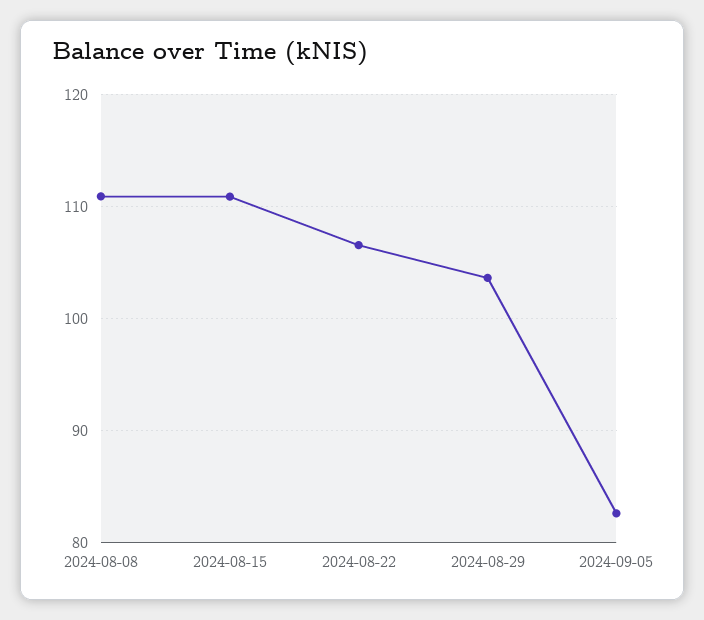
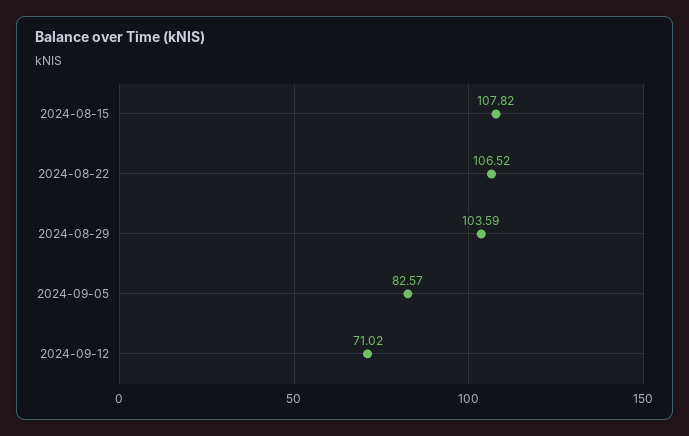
2024-08-08: 111 -> none
2024-08-15: 111 -> 107.82
2024-09-12: none -> 71.02

